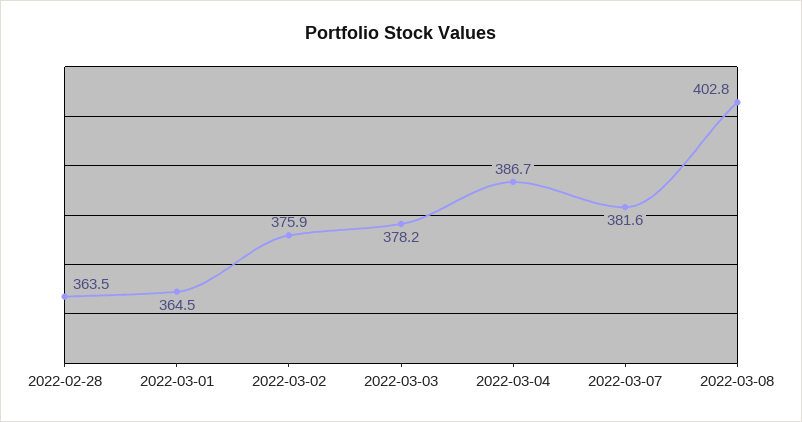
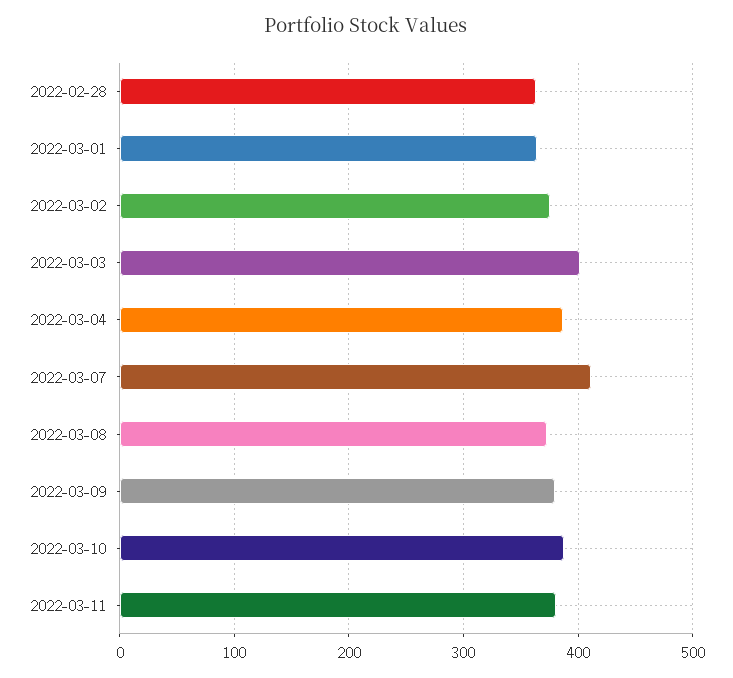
2022-03-03: 378.2 -> 400
2022-03-07: 381.6 -> 410
2022-03-08: 402.8 -> 370
2022-03-09: none -> 380
2022-03-10: none -> 390
2022-03-11: none -> 380

